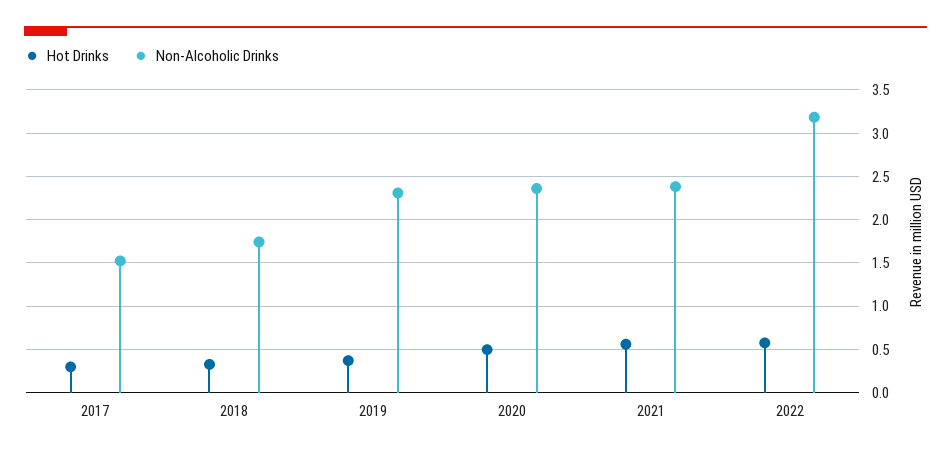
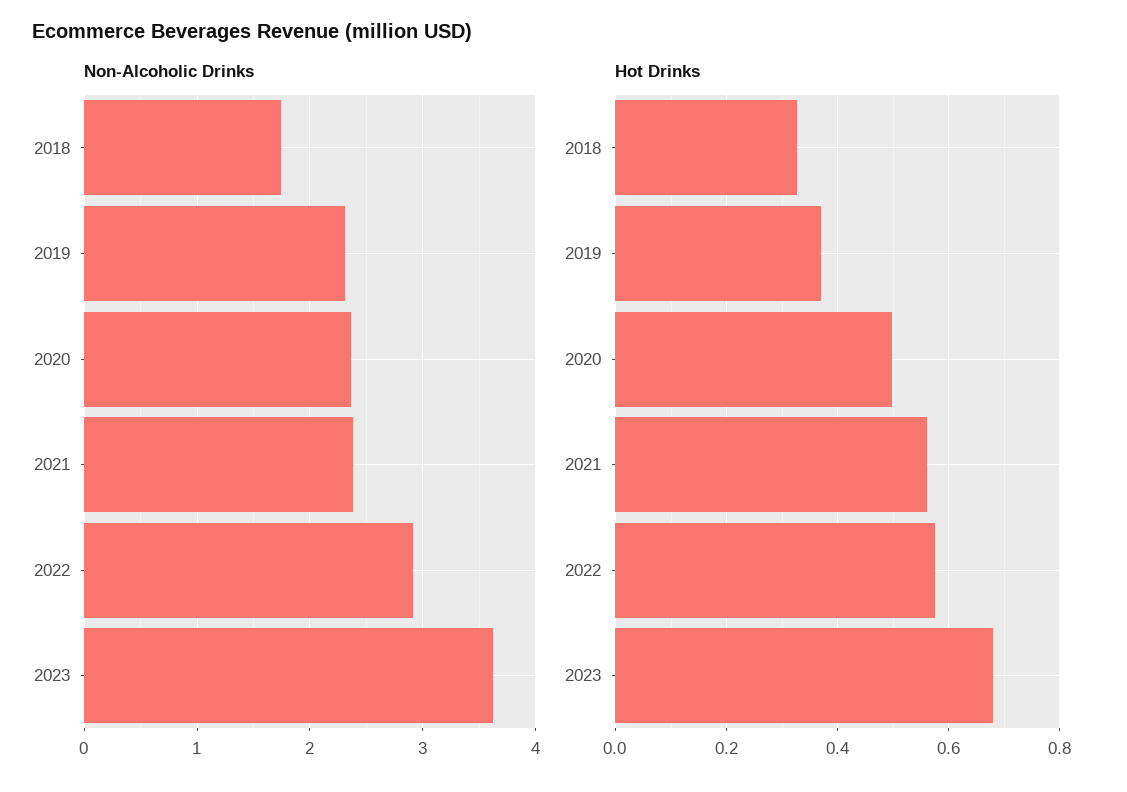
Hot Drinks, 2017: 0.3 -> none
Non-Alcoholic Drinks, 2017: 1.5 -> none
Non-Alcoholic Drinks, 2022: 3.2 -> 2.9
Non-Alcoholic Drinks, 2023: none -> 3.6
Hot Drinks, 2023: none -> 0.68

